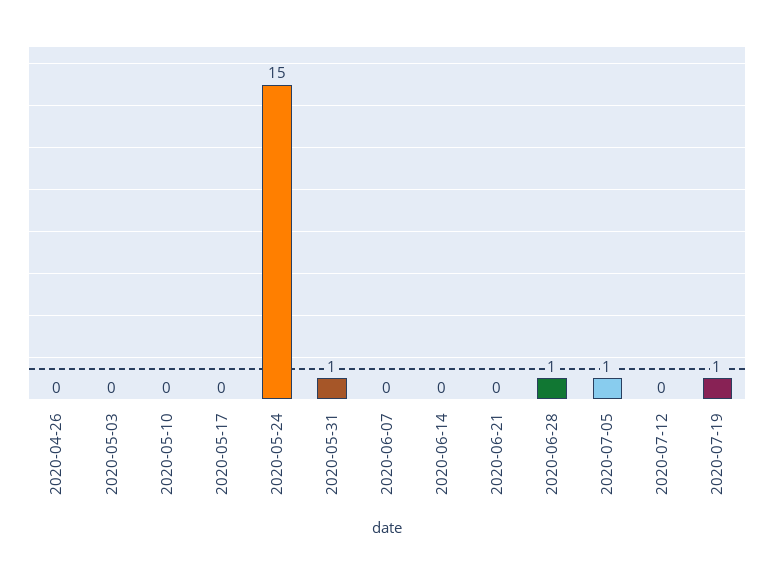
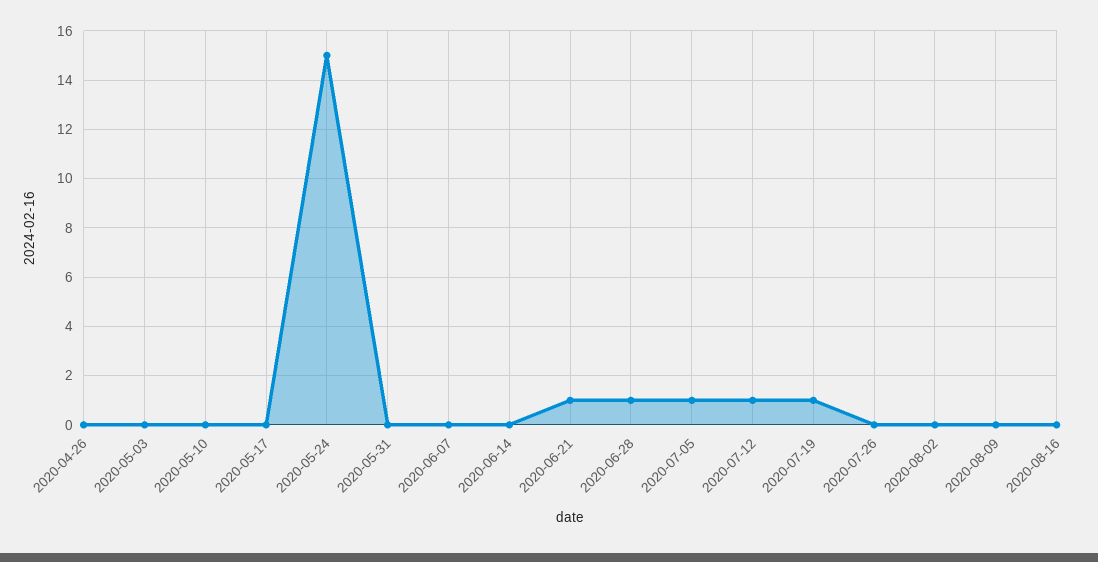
2020-05-31: 1 -> 0
2020-06-21: 0 -> 1
2020-07-12: 0 -> 1
2020-07-26: none -> 0
2020-08-02: none -> 0
2020-08-09: none -> 0
2020-08-16: none -> 0

